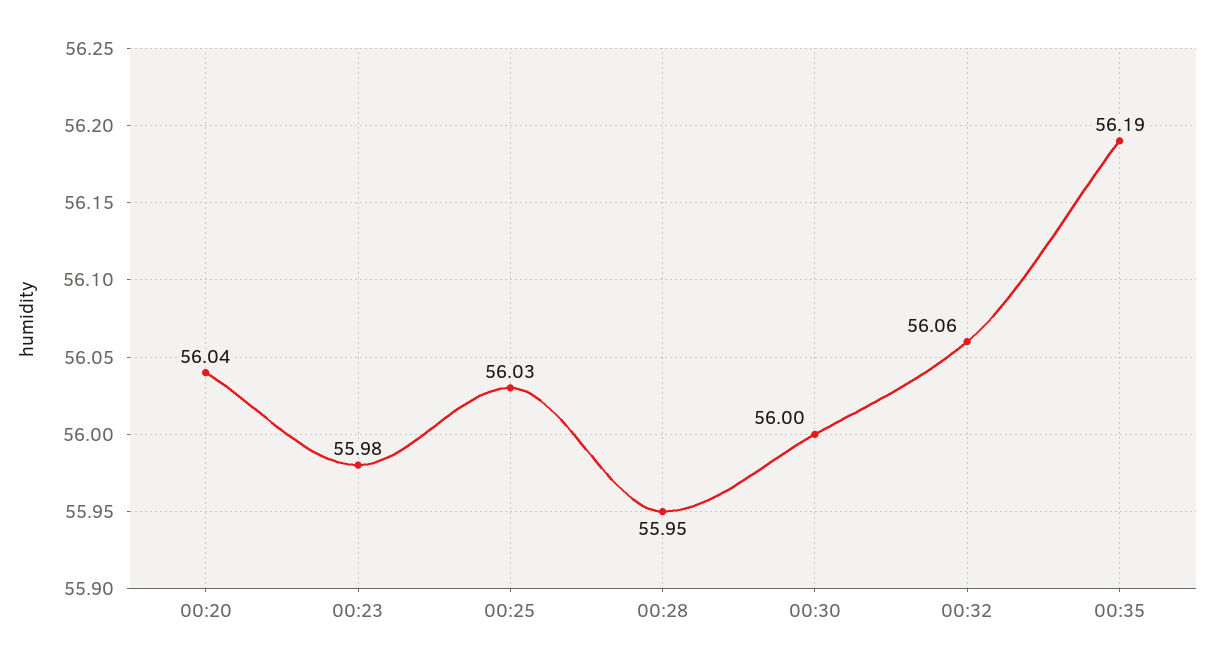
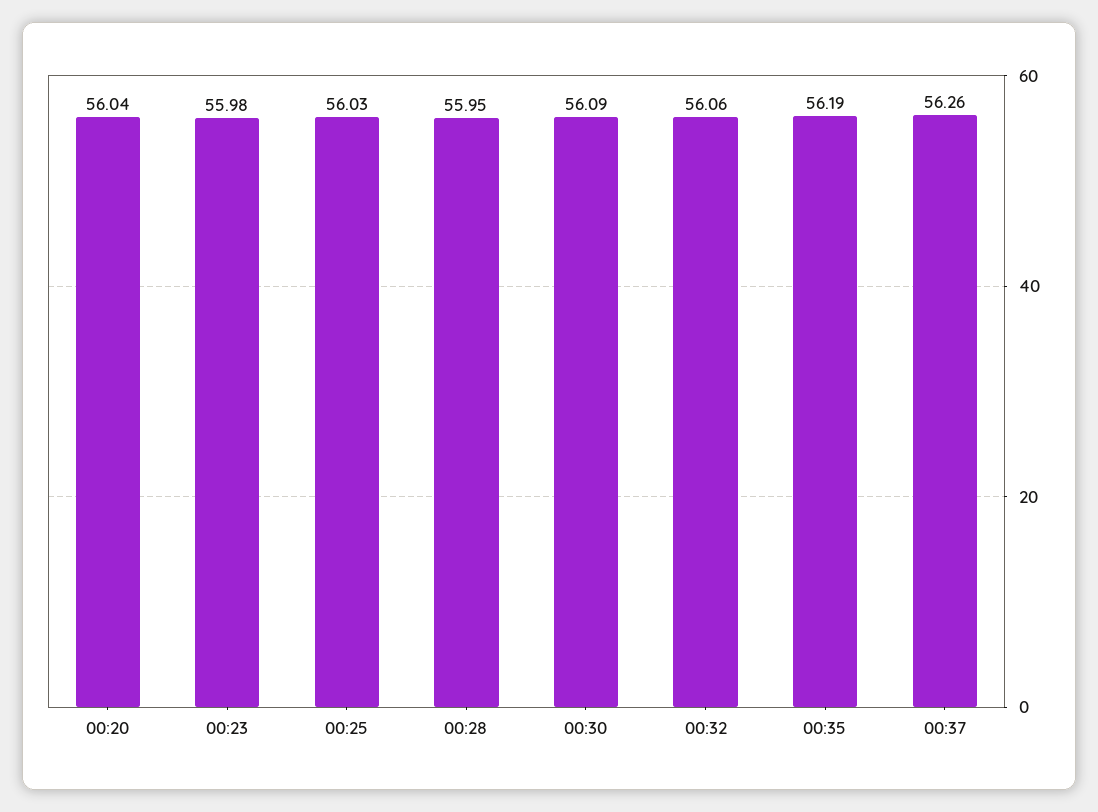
00:30: 56 -> 56.09
00:37: none -> 56.26

